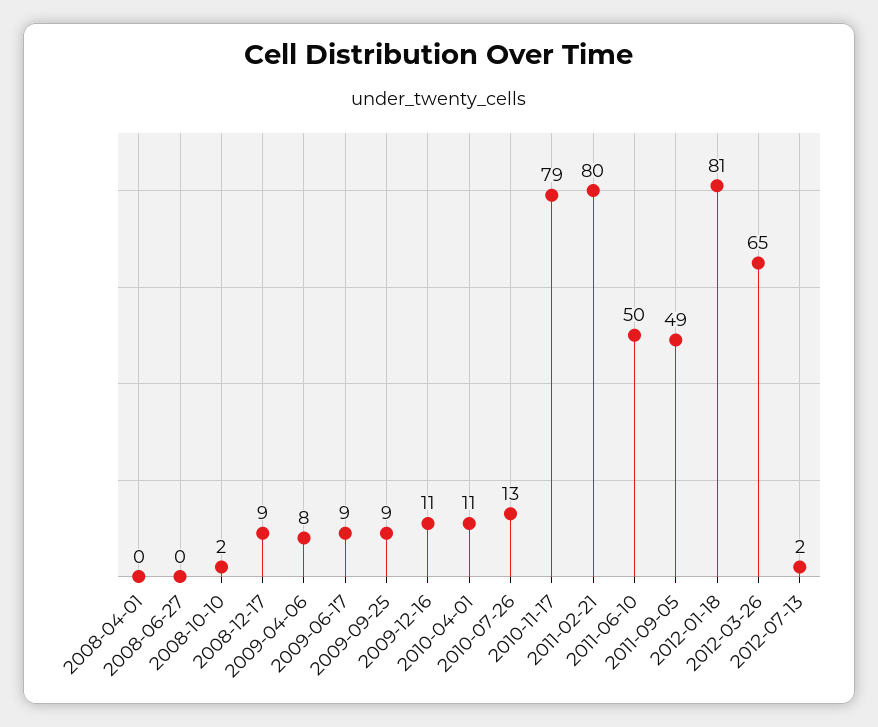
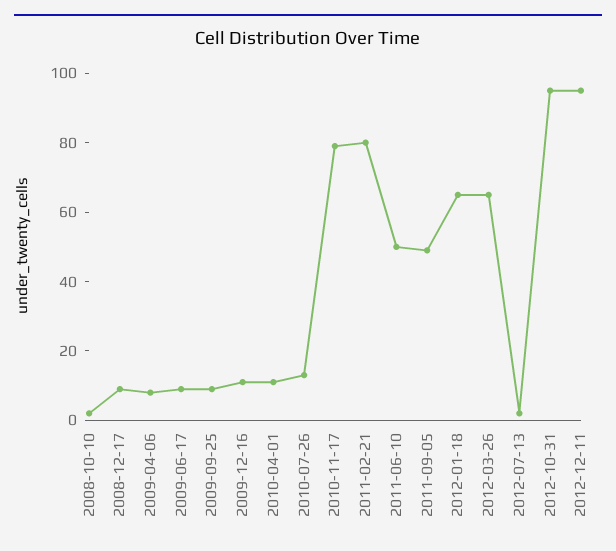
2008-04-01: 0 -> none
2008-06-27: 0 -> none
2012-01-18: 81 -> 65
2012-10-31: none -> 95
2012-12-11: none -> 95

